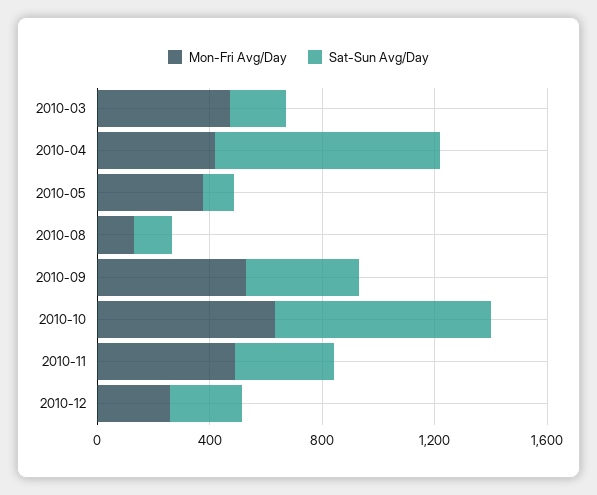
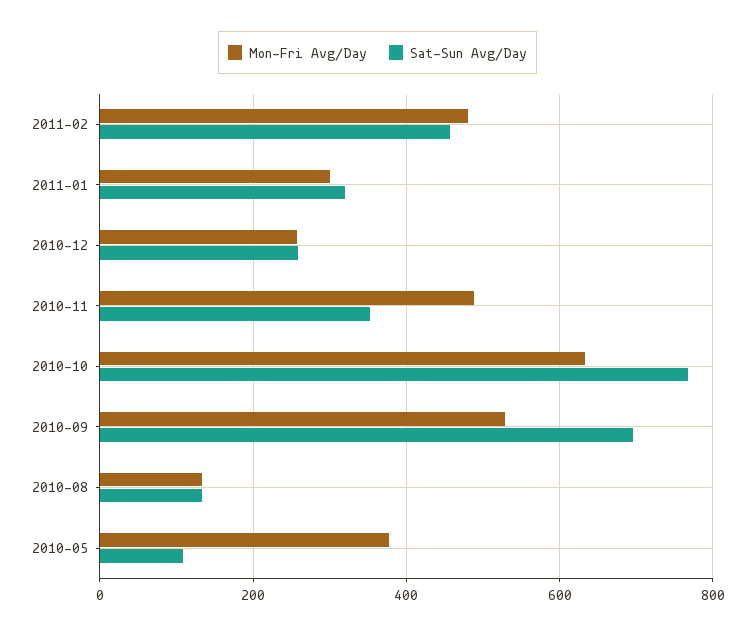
Mon-Fri Avg/Day, 2010-03: 500 -> none
Sat-Sun Avg/Day, 2010-03: 200 -> none
Mon-Fri Avg/Day, 2010-04: 400 -> none
Sat-Sun Avg/Day, 2010-04: 800 -> none
Sat-Sun Avg/Day, 2010-09: 400 -> 700
Mon-Fri Avg/Day, 2011-02: none -> 480
Sat-Sun Avg/Day, 2011-02: none -> 460
Mon-Fri Avg/Day, 2011-01: none -> 300
Sat-Sun Avg/Day, 2011-01: none -> 320

